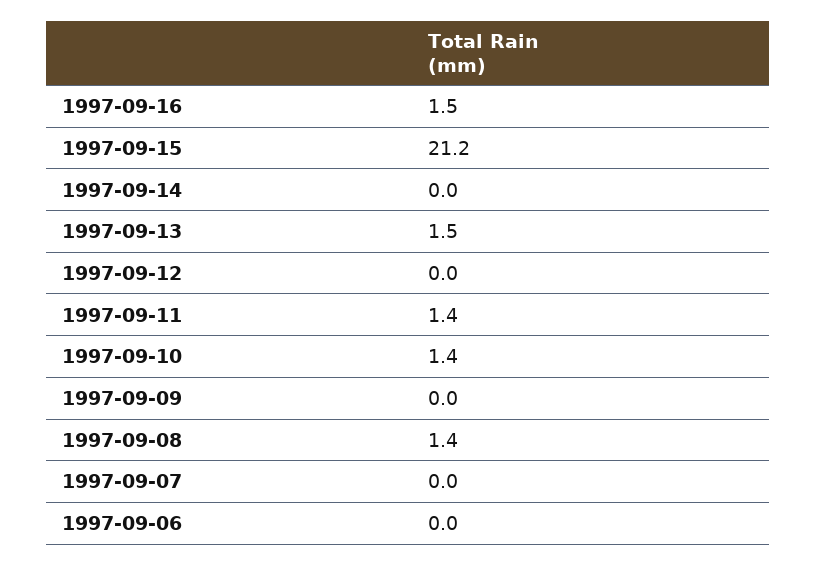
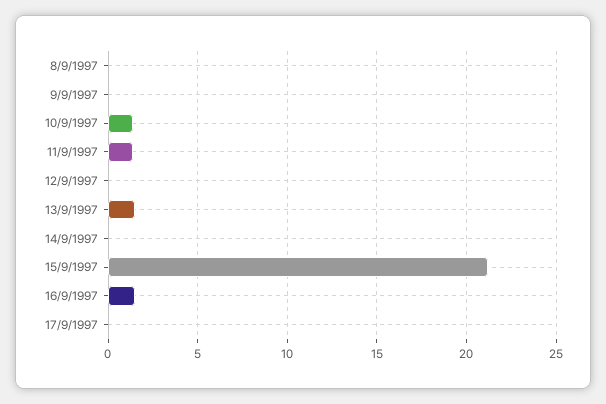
1997-09-08: 1.4 -> 0
1997-09-07: 0 -> none
1997-09-06: 0 -> none
17/9/1997: none -> 0

